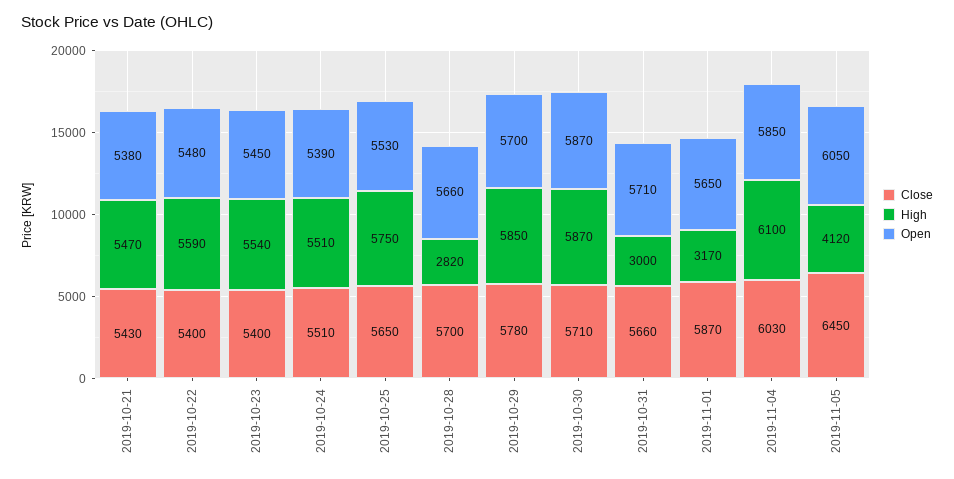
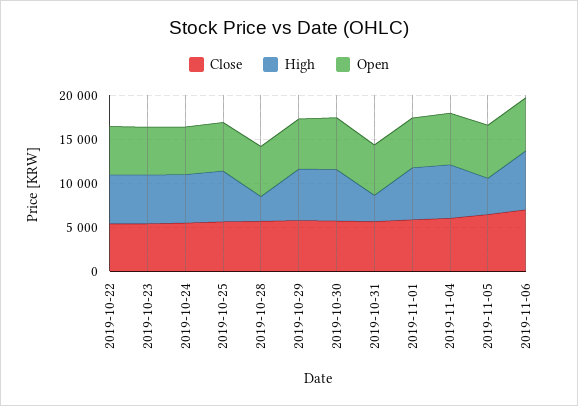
Close, 2019-10-21: 5430 -> none
High, 2019-10-21: 5470 -> none
Open, 2019-10-21: 5380 -> none
High, 2019-11-01: 3170 -> 6000
Close, 2019-11-06: none -> 7000
High, 2019-11-06: none -> 7000
Open, 2019-11-06: none -> 6000

